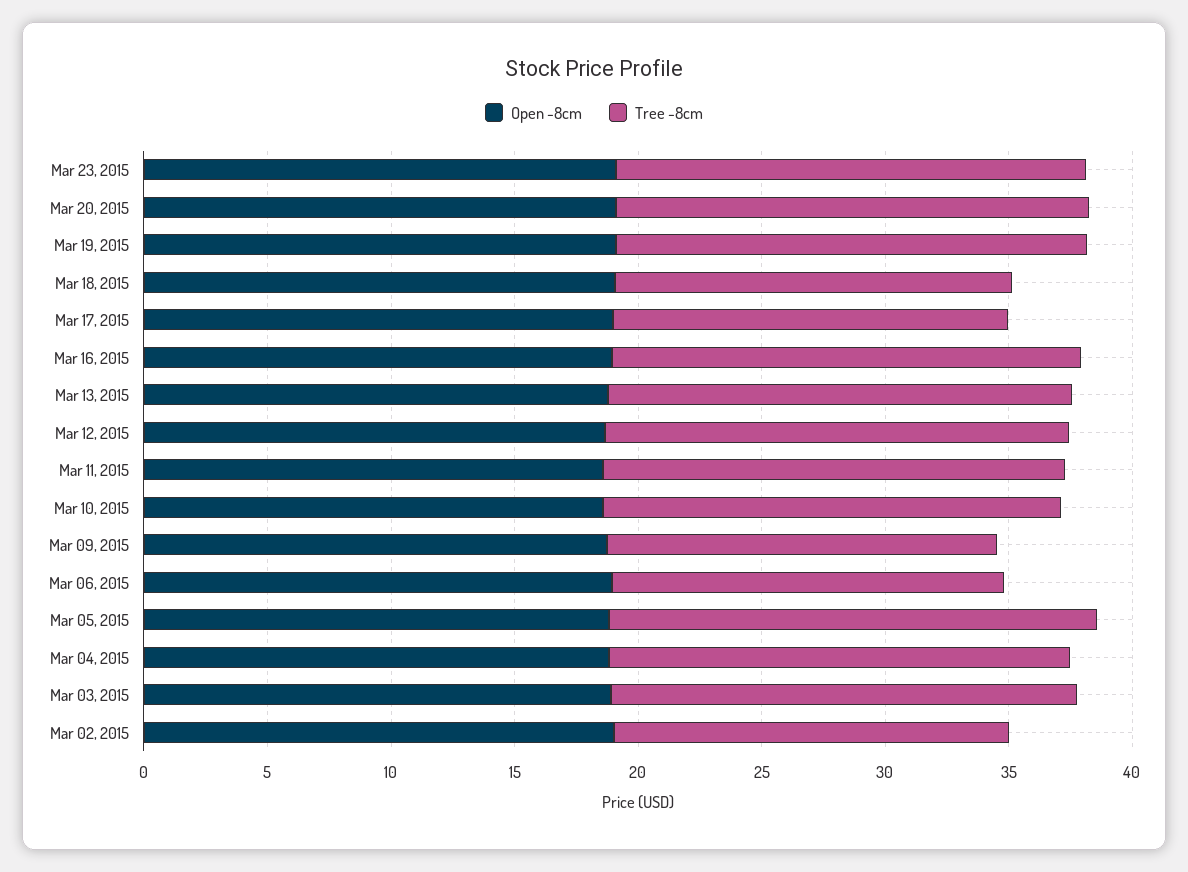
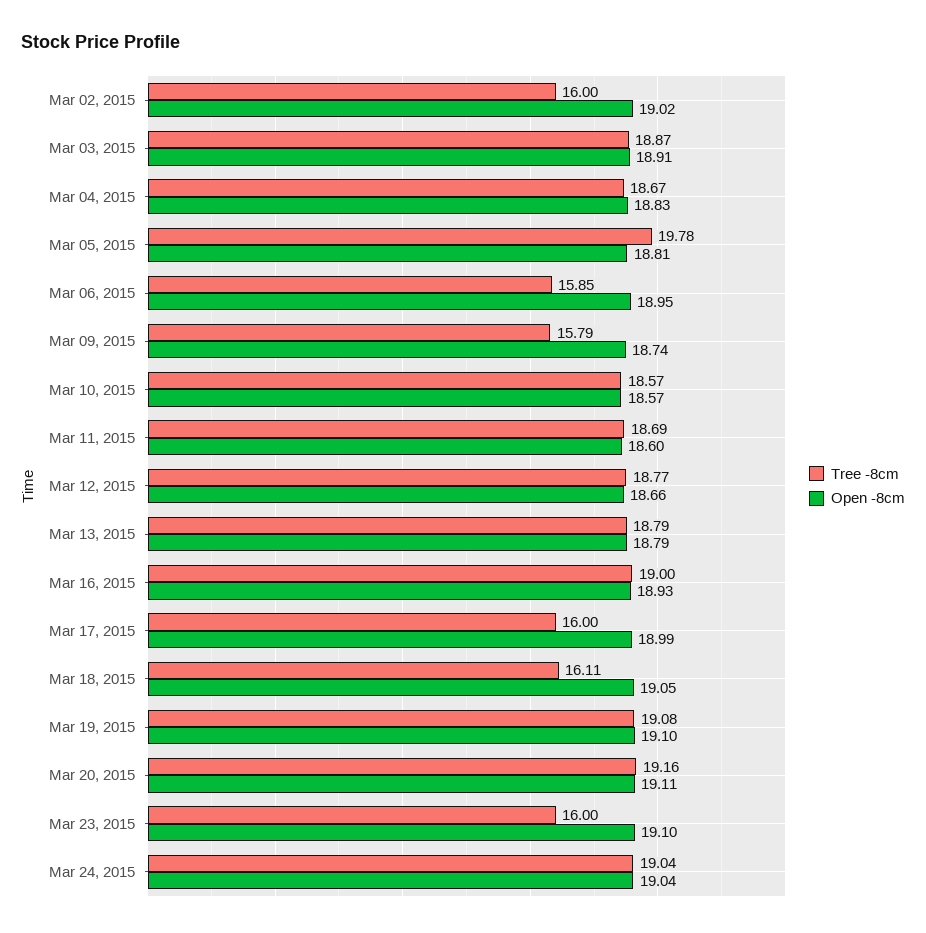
Tree -8cm, Mar 23, 2015: 19 -> 16
Tree -8cm, Mar 24, 2015: none -> 19.04
Open -8cm, Mar 24, 2015: none -> 19.04

